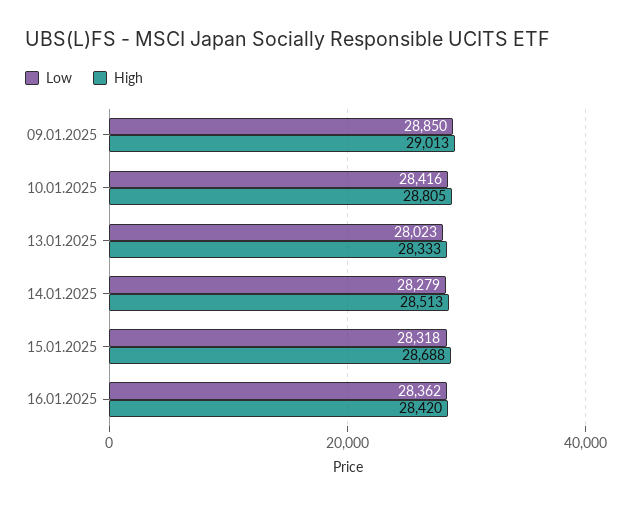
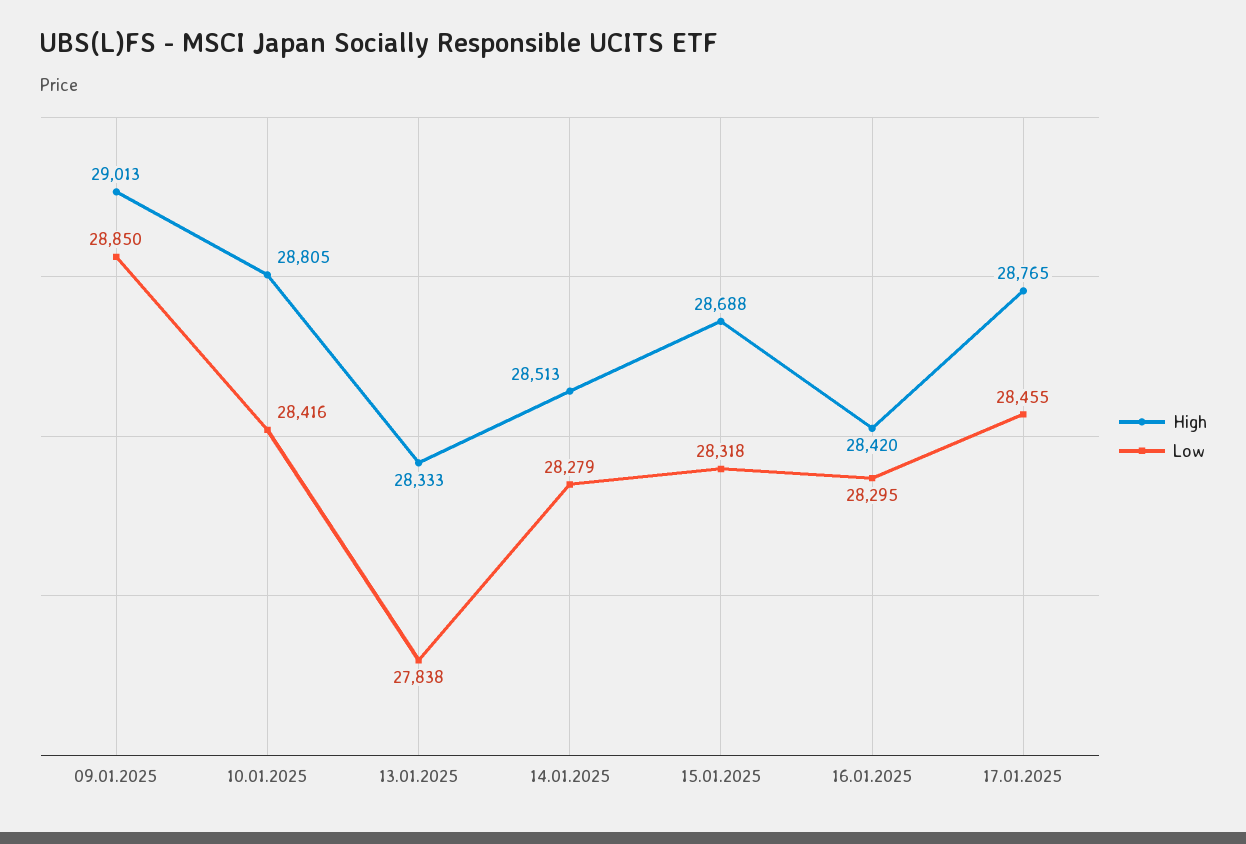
Low, 13.01.2025: 28023 -> 27838
Low, 16.01.2025: 28362 -> 28295
High, 17.01.2025: none -> 28765
Low, 17.01.2025: none -> 28455

